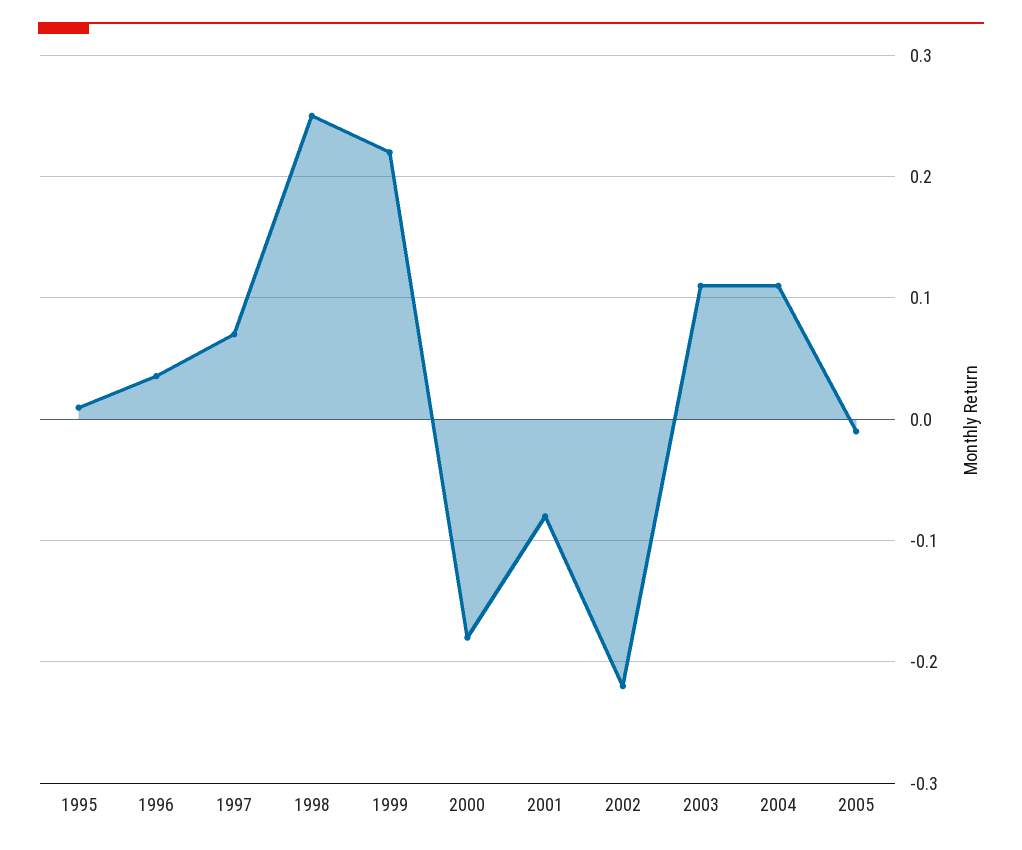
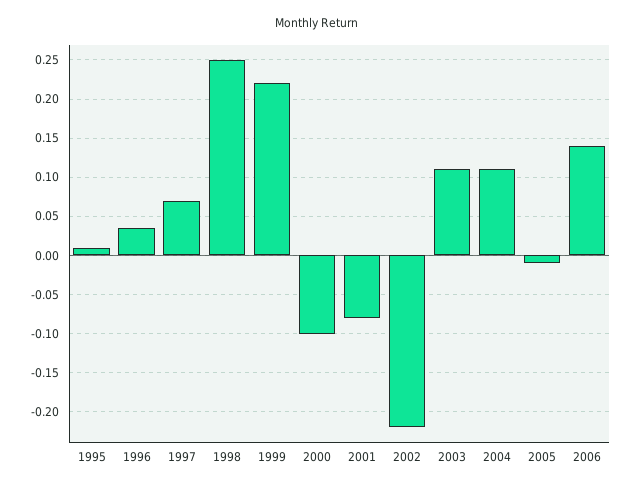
2000: -0.18 -> -0.1
2006: none -> 0.14

